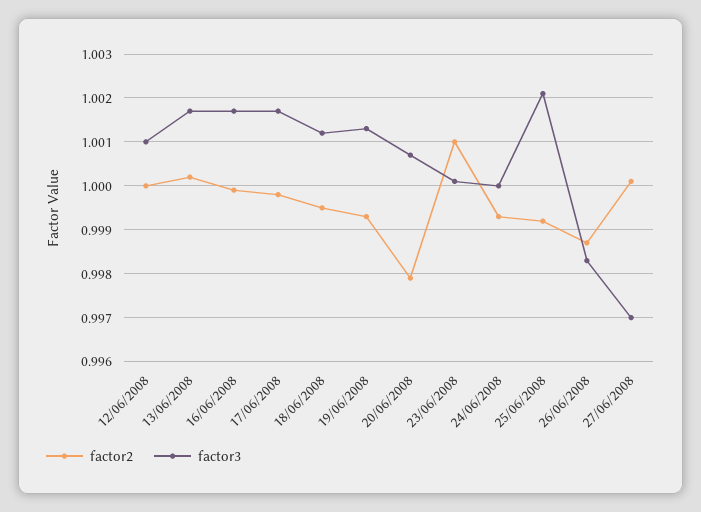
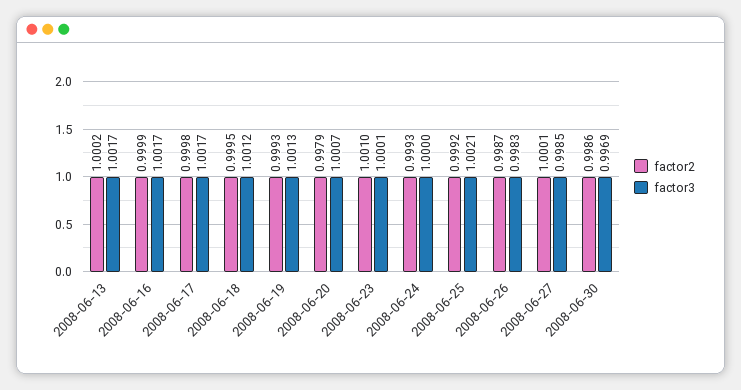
factor2, 12/06/2008: 1 -> none
factor3, 12/06/2008: 1.001 -> none
factor3, 27/06/2008: 0.997 -> 0.9985
factor2, 2008-06-30: none -> 0.9986
factor3, 2008-06-30: none -> 0.9969

